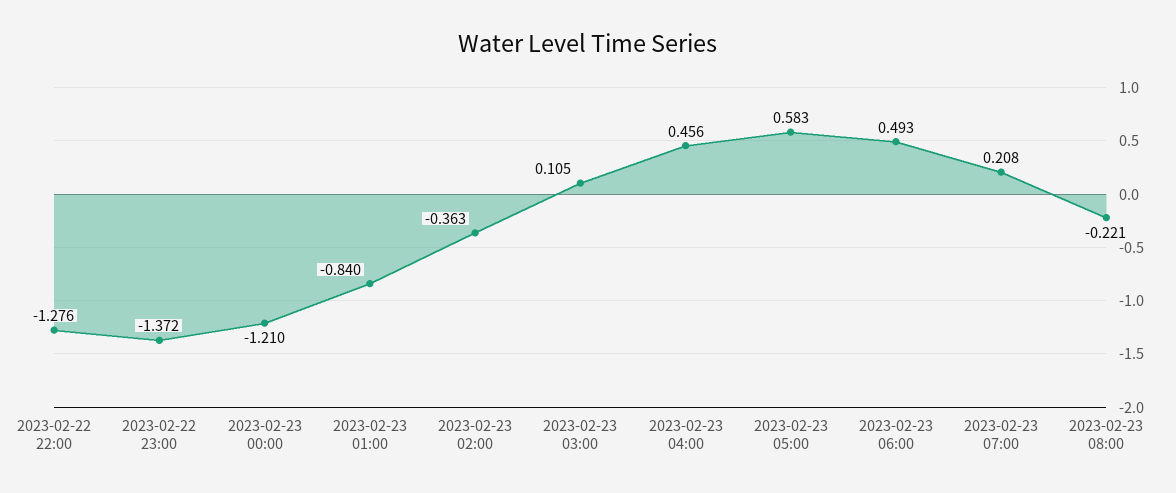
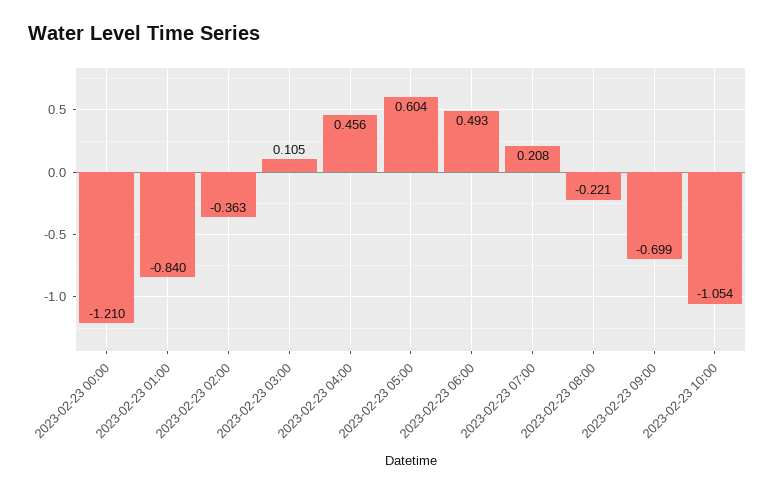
2023-02-22 22:00: -1.276 -> none
2023-02-22 23:00: -1.372 -> none
2023-02-23 05:00: 0.583 -> 0.604
2023-02-23 09:00: none -> -0.699
2023-02-23 10:00: none -> -1.054

